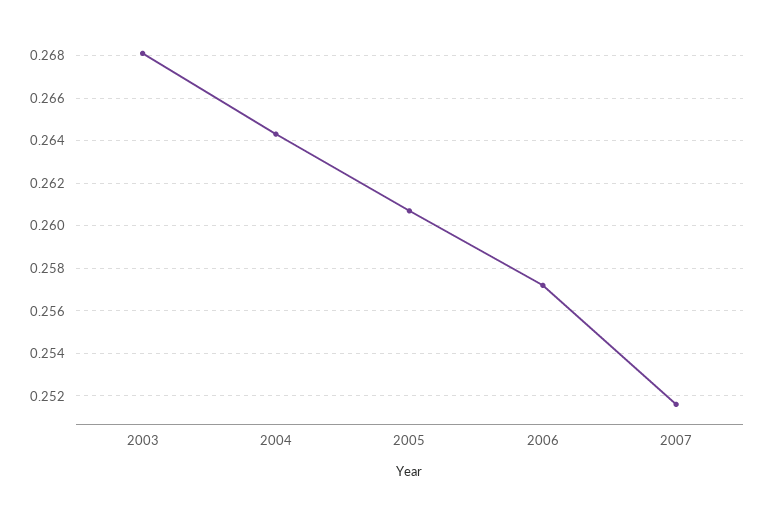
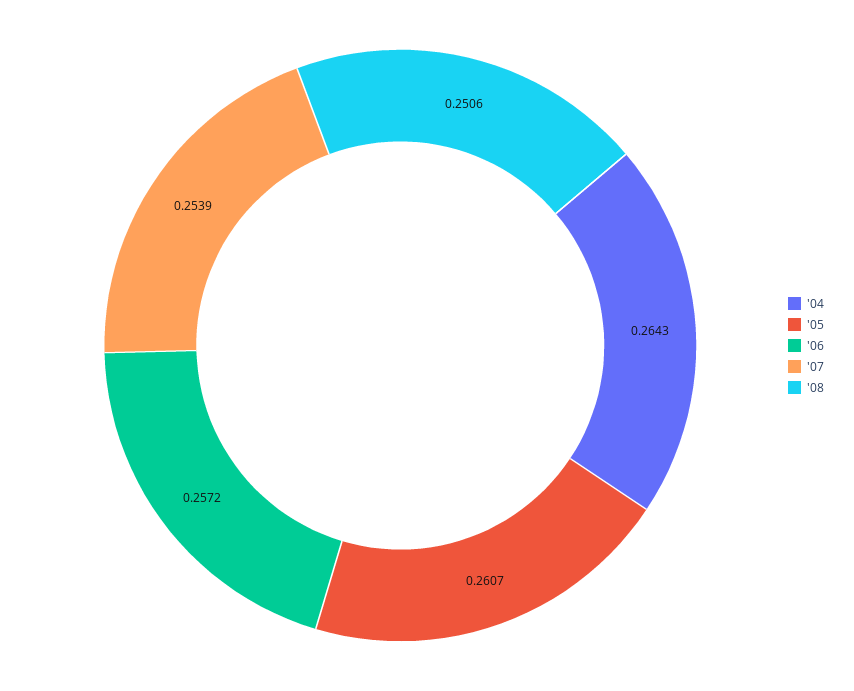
2003: 0.268 -> none
2007: 0.2515 -> 0.2539
'08: none -> 0.2506

